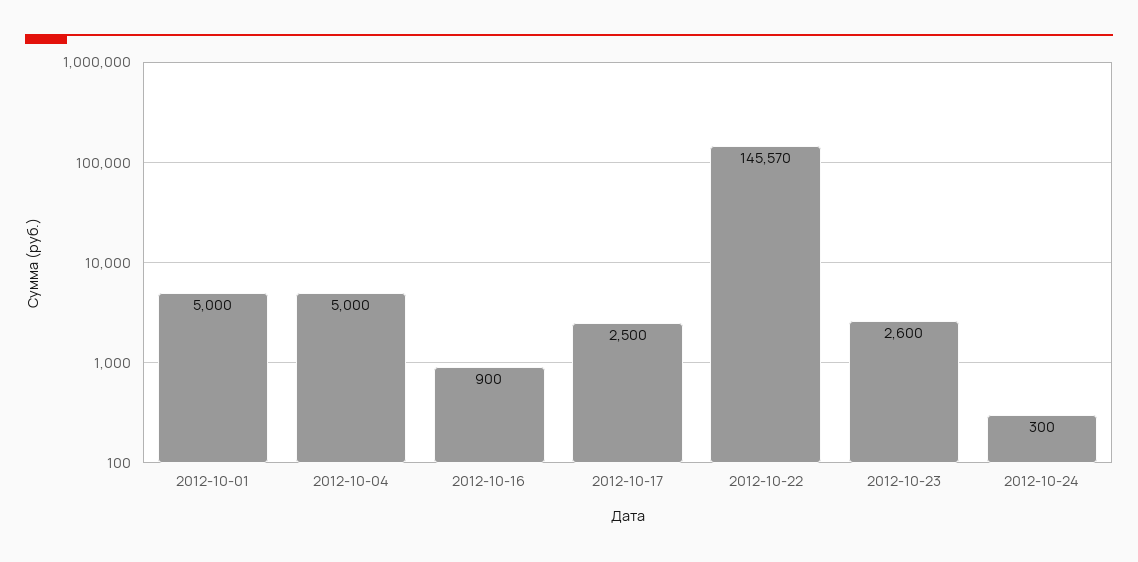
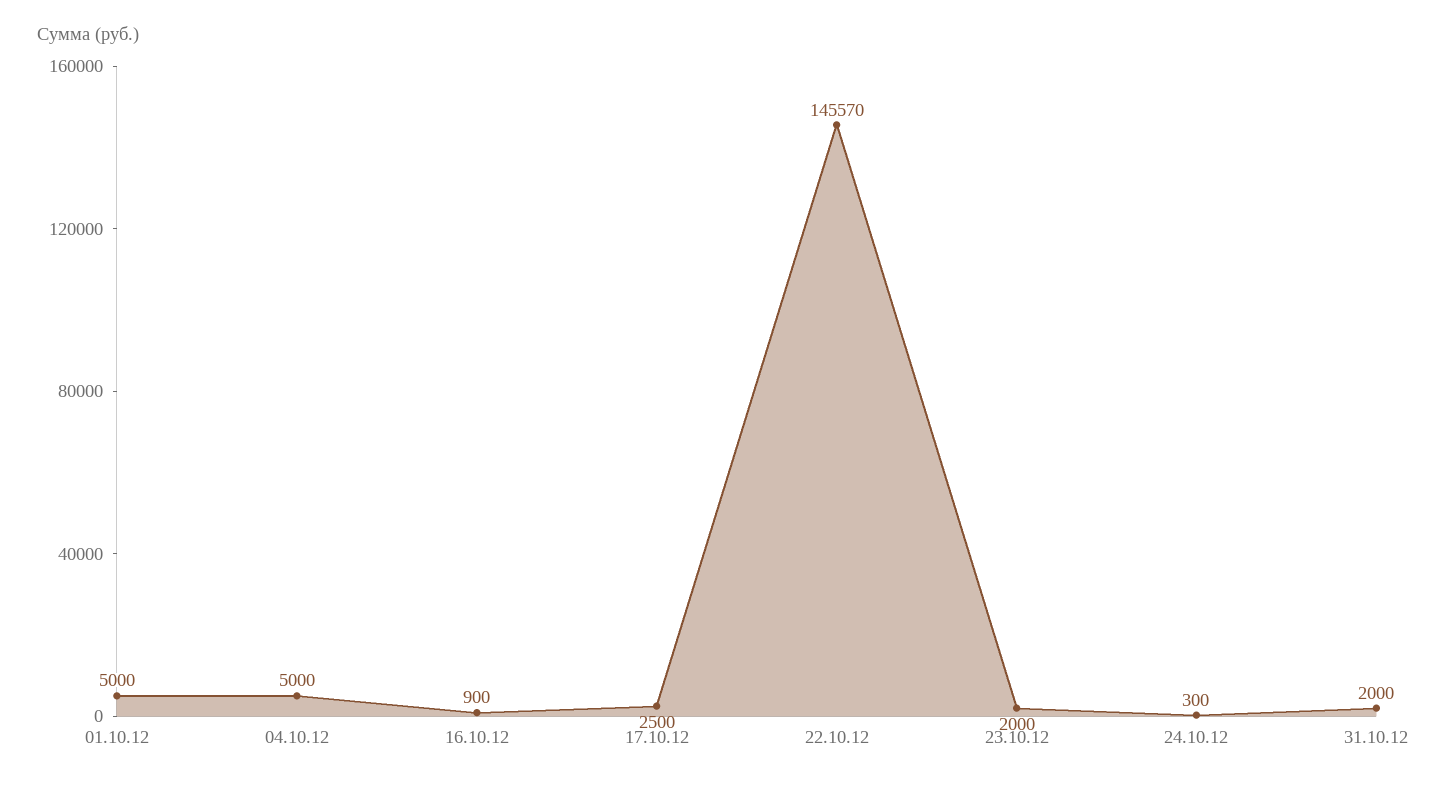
2012-10-23: 2600 -> 2000
31.10.12: none -> 2000

